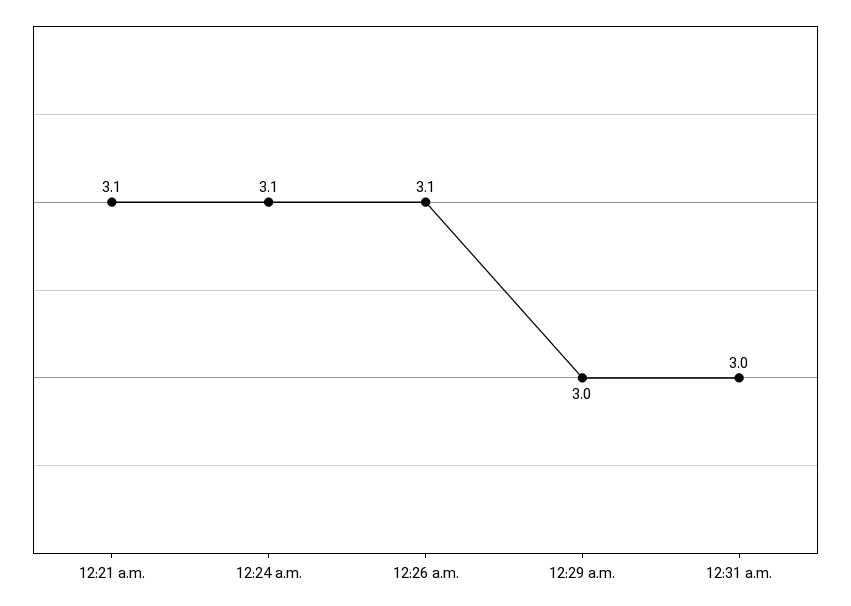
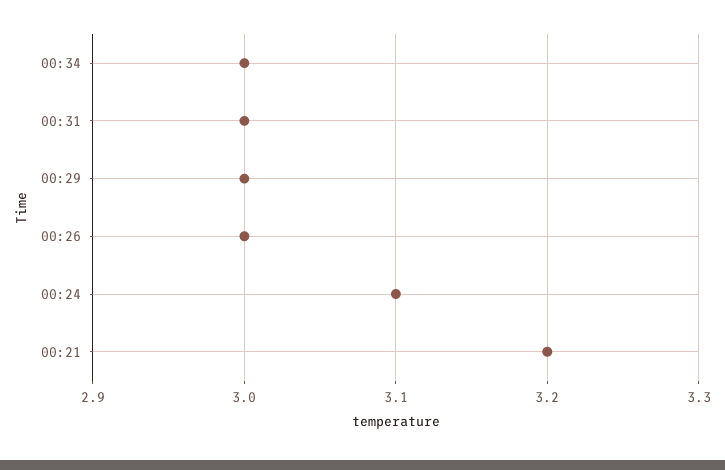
12:21 a.m.: 3.1 -> 3.2
12:26 a.m.: 3.1 -> 3
00:34: none -> 3

